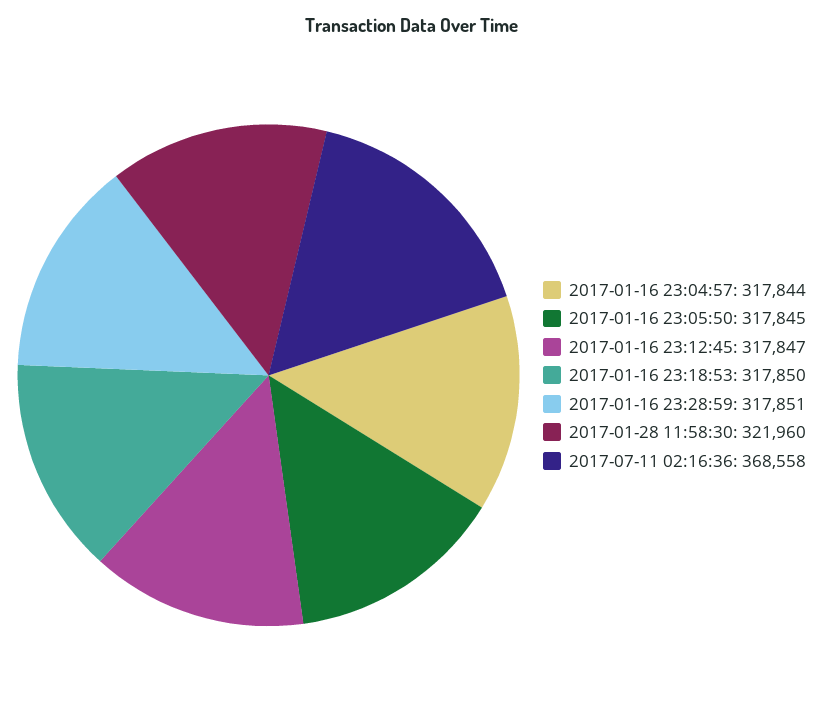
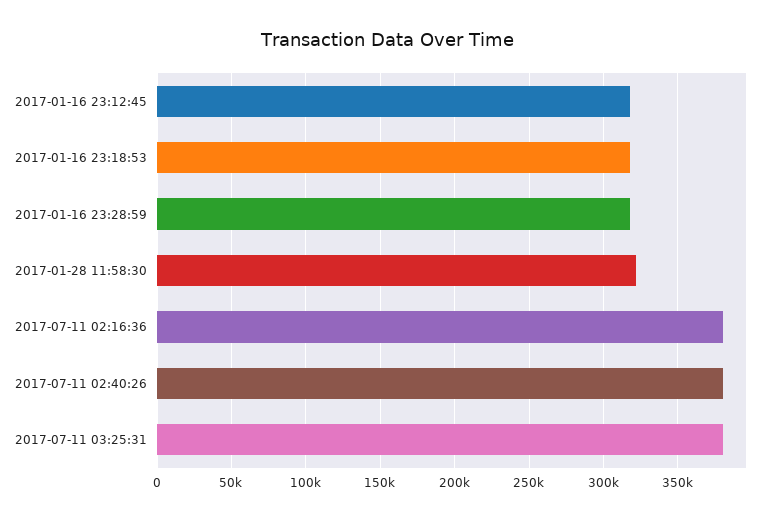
2017-01-16 23:04:57: 317844 -> none
2017-01-16 23:05:50: 317845 -> none
2017-07-11 02:16:36: 368558 -> 380000
2017-07-11 02:40:26: none -> 380000
2017-07-11 03:25:31: none -> 380000

